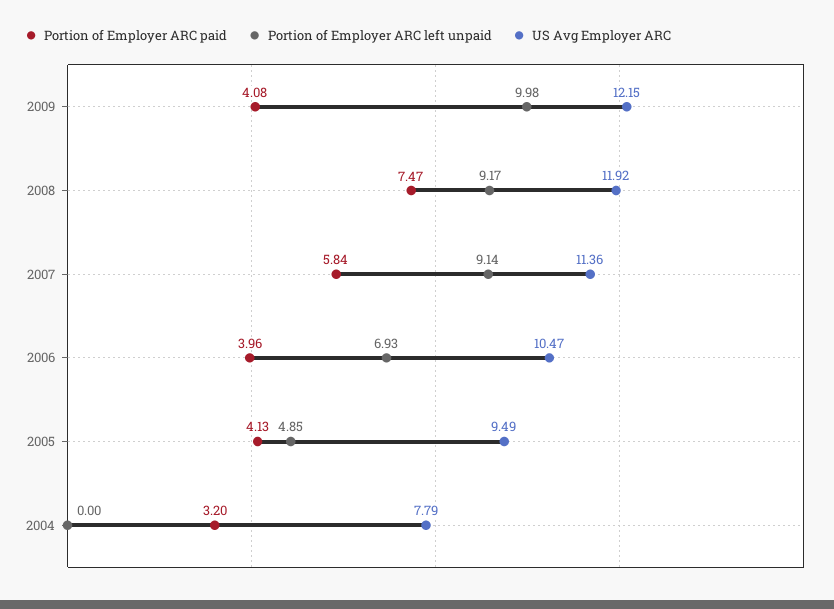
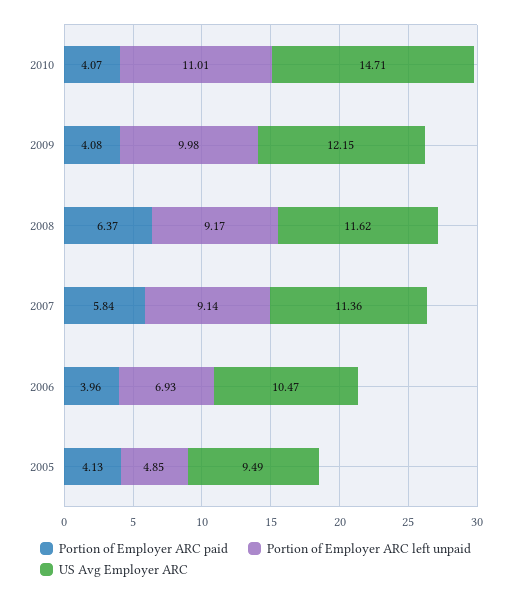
Portion of Employer ARC paid, 2008: 7.47 -> 6.37
US Avg Employer ARC, 2008: 11.92 -> 11.62
Portion of Employer ARC paid, 2004: 3.2 -> none
Portion of Employer ARC left unpaid, 2004: 0 -> none
US Avg Employer ARC, 2004: 7.79 -> none
Portion of Employer ARC paid, 2010: none -> 4.07
Portion of Employer ARC left unpaid, 2010: none -> 11.01
US Avg Employer ARC, 2010: none -> 14.71

